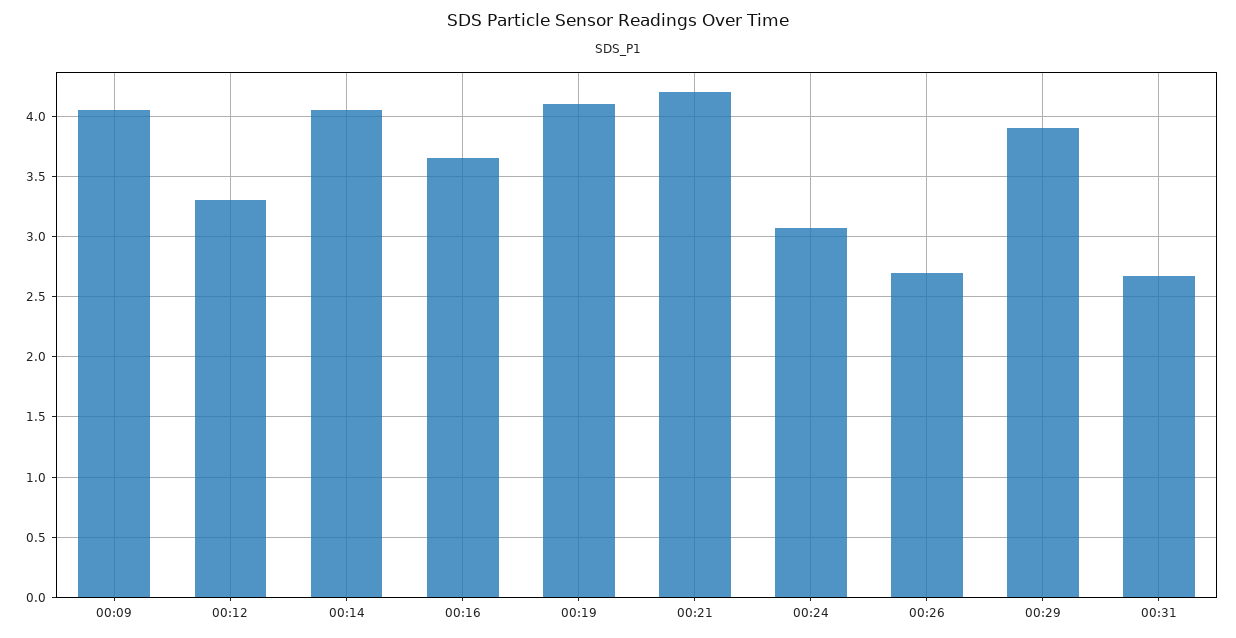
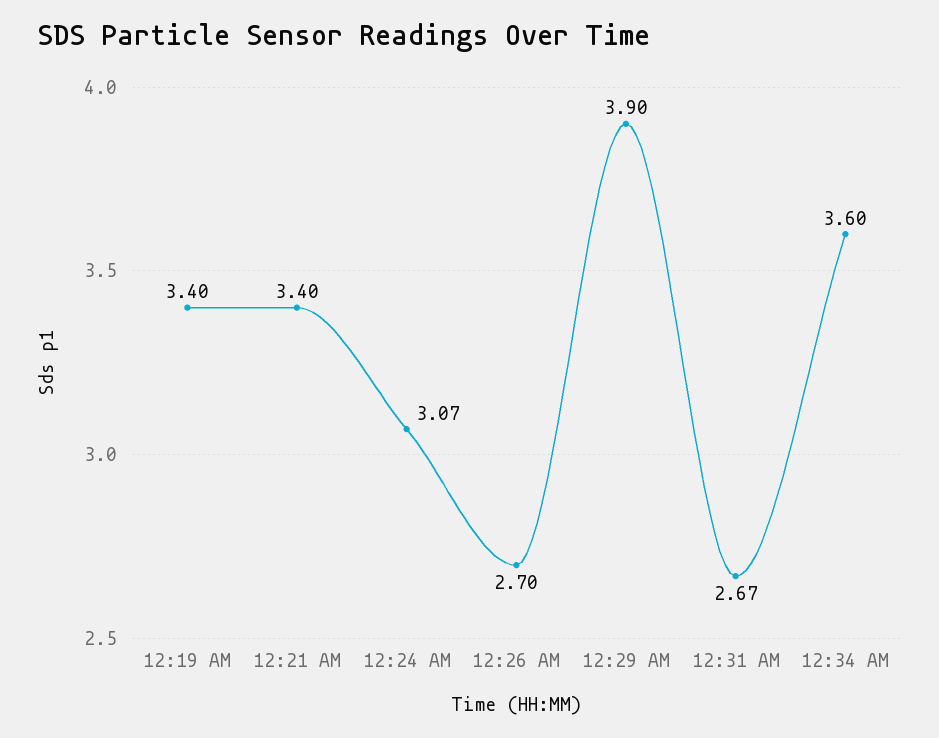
00:09: 4.05 -> none
00:12: 3.3 -> none
00:14: 4.05 -> none
00:16: 3.65 -> none
00:19: 4.1 -> 3.4
00:21: 4.2 -> 3.4
12:34 AM: none -> 3.6

